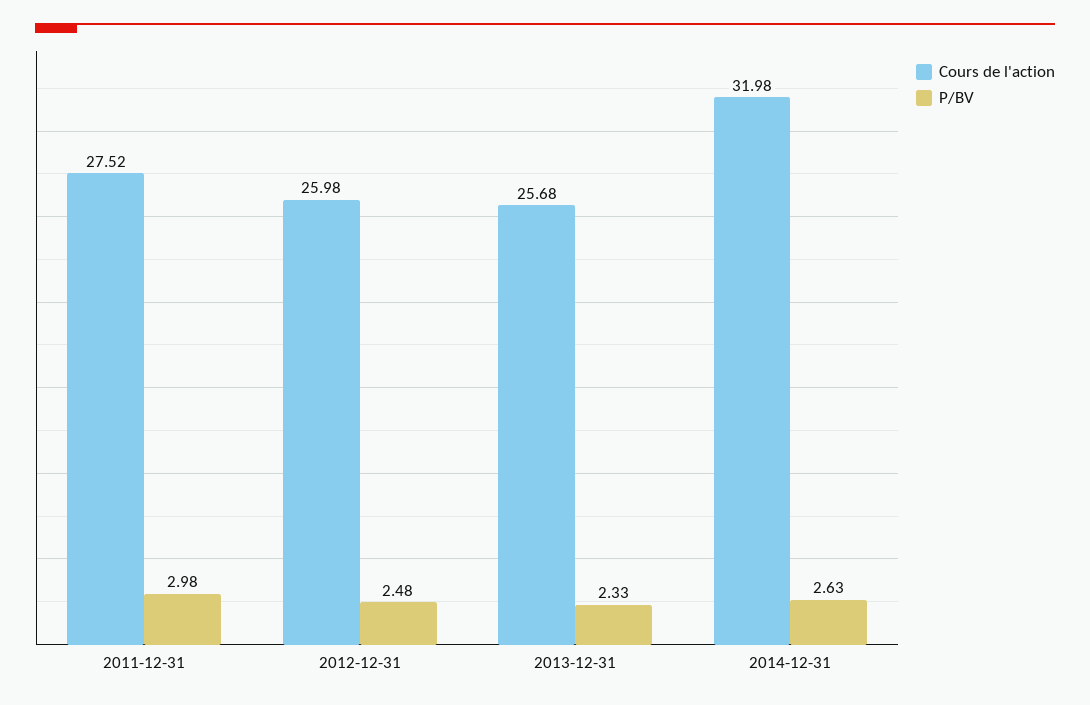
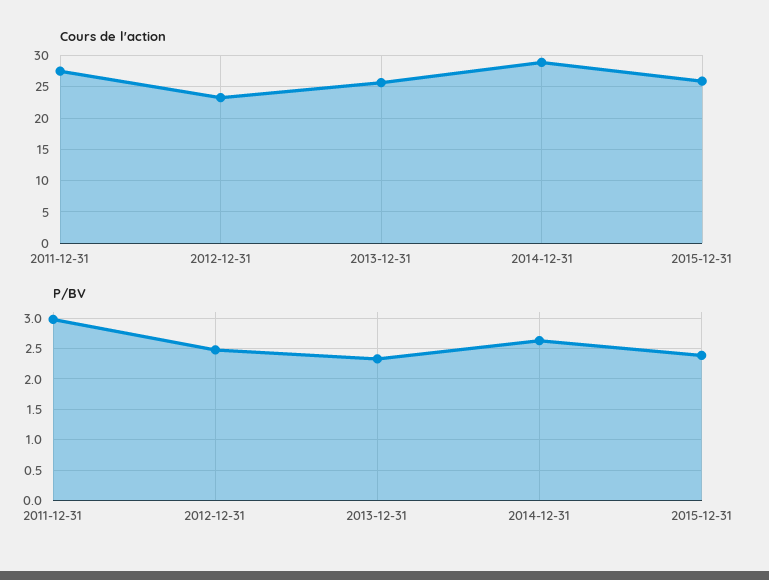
Cours de l'action, 2012-12-31: 25.98 -> 23
Cours de l'action, 2014-12-31: 31.98 -> 29
Cours de l'action, 2015-12-31: none -> 26
P/BV, 2015-12-31: none -> 2.4

